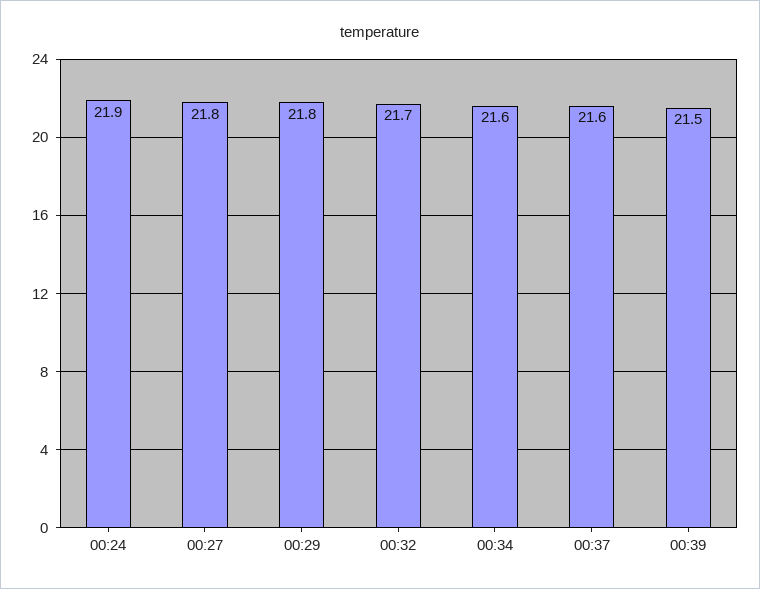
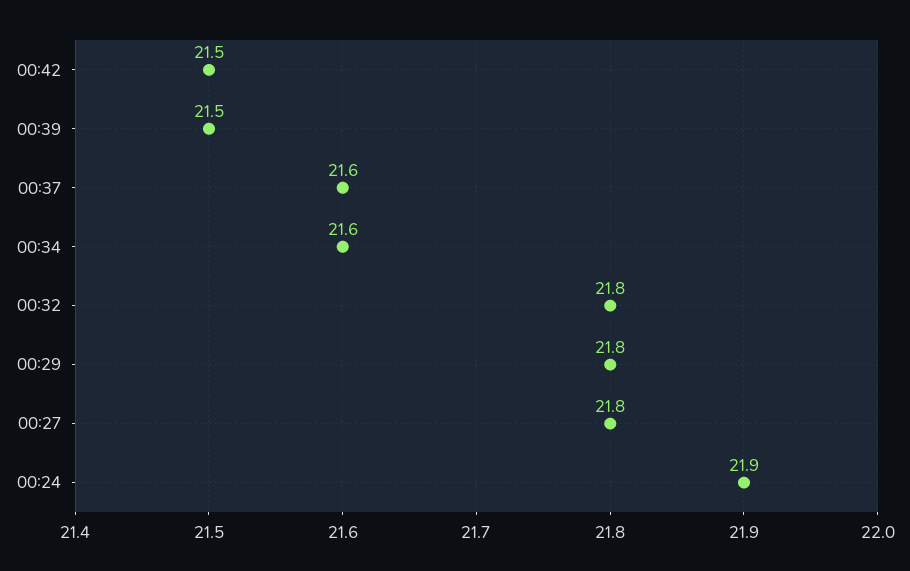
00:32: 21.7 -> 21.8
00:42: none -> 21.5

